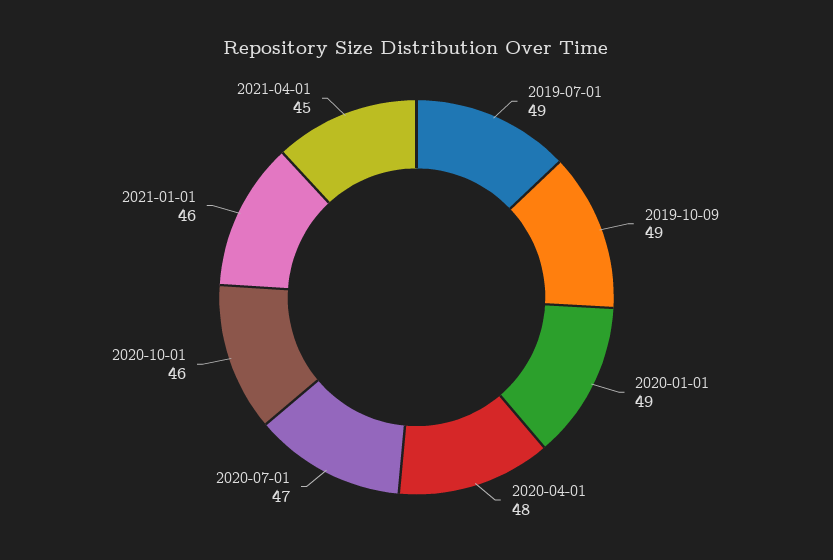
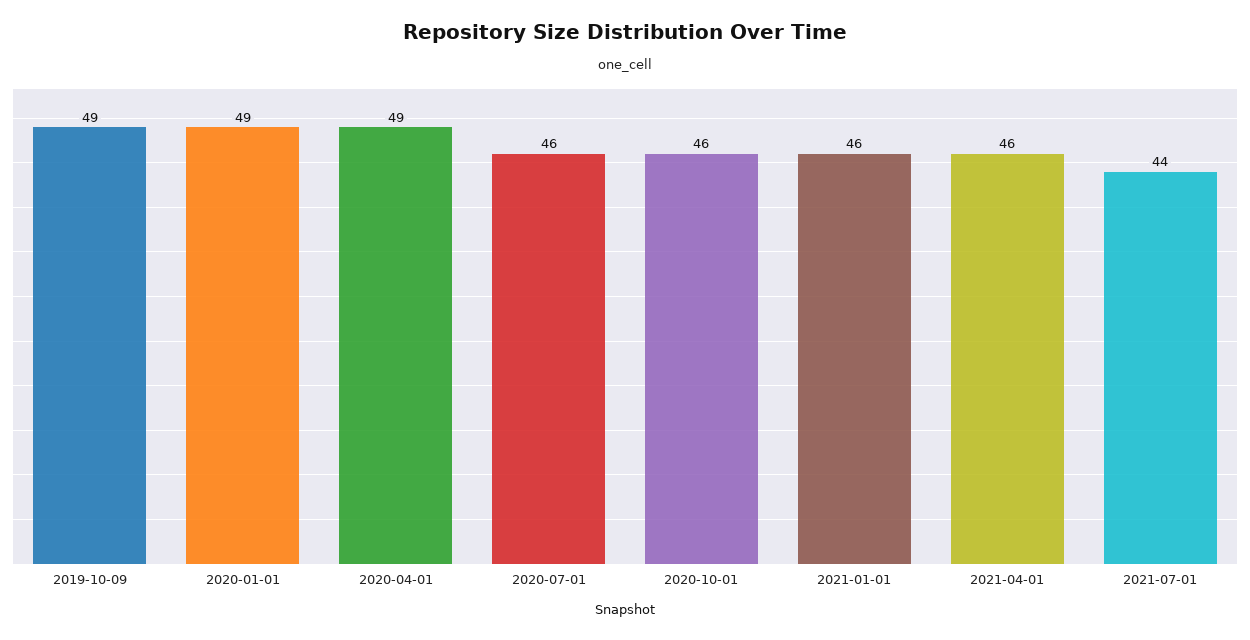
2019-07-01: 49 -> none
2020-04-01: 48 -> 49
2020-07-01: 47 -> 46
2021-04-01: 45 -> 46
2021-07-01: none -> 44

